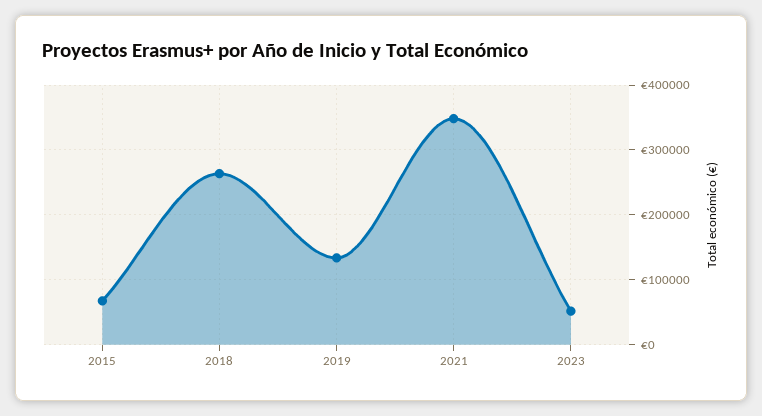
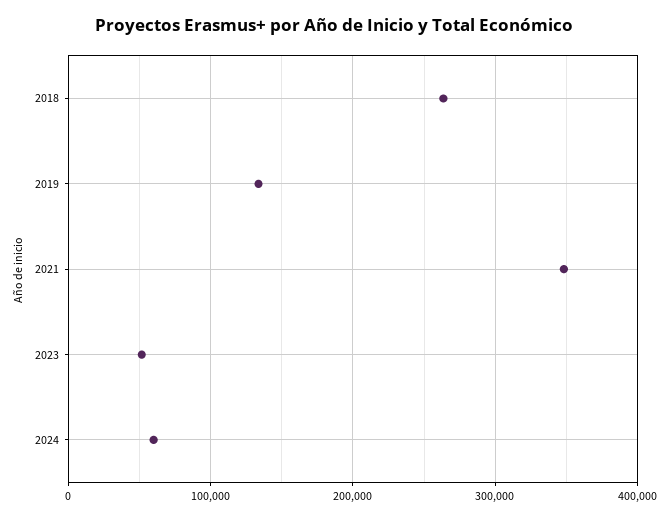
2015: 70000 -> none
2024: none -> 60000

